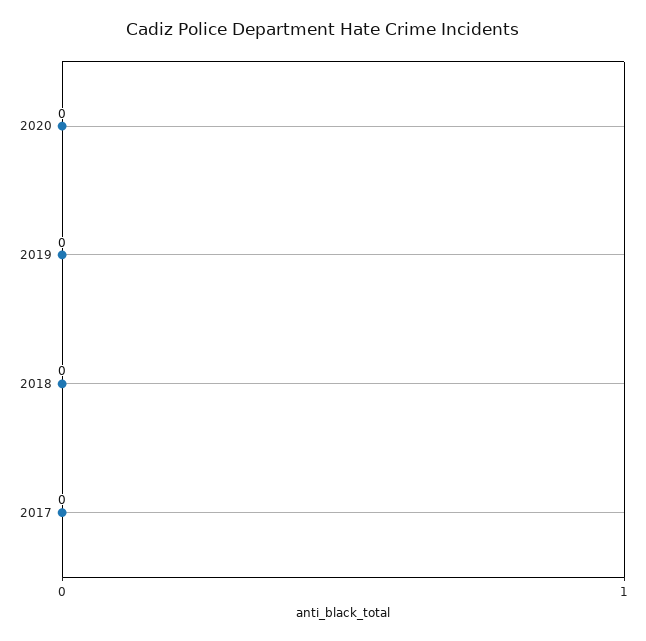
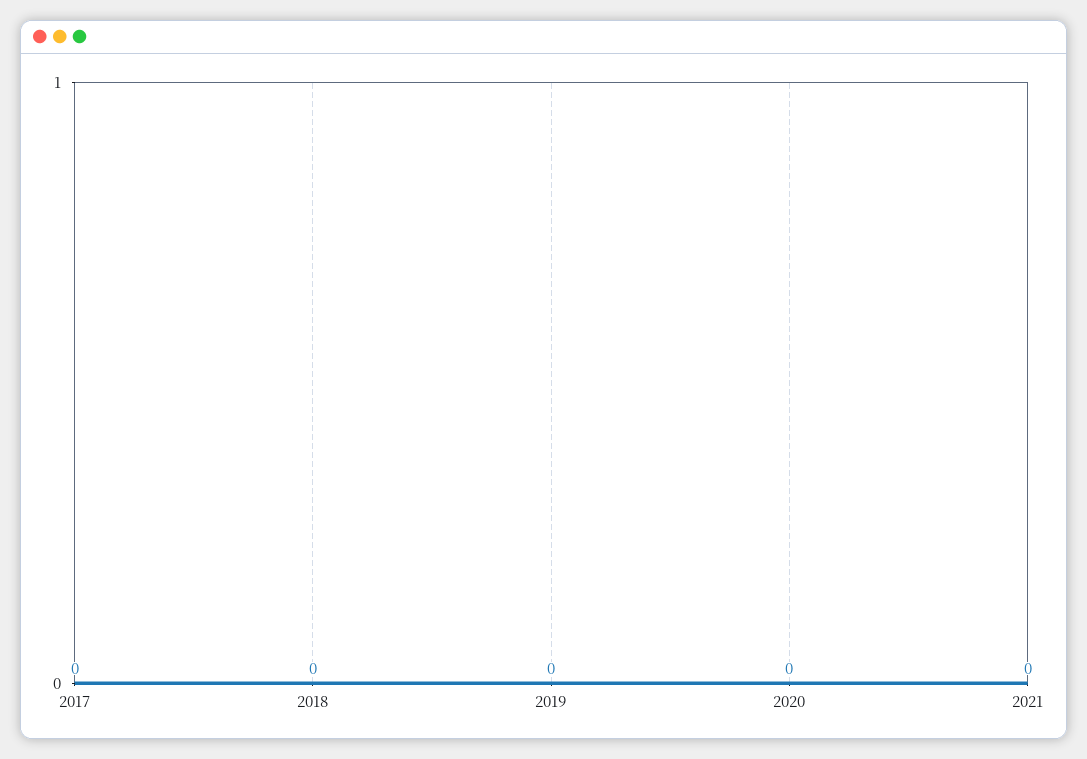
2021: none -> 0

